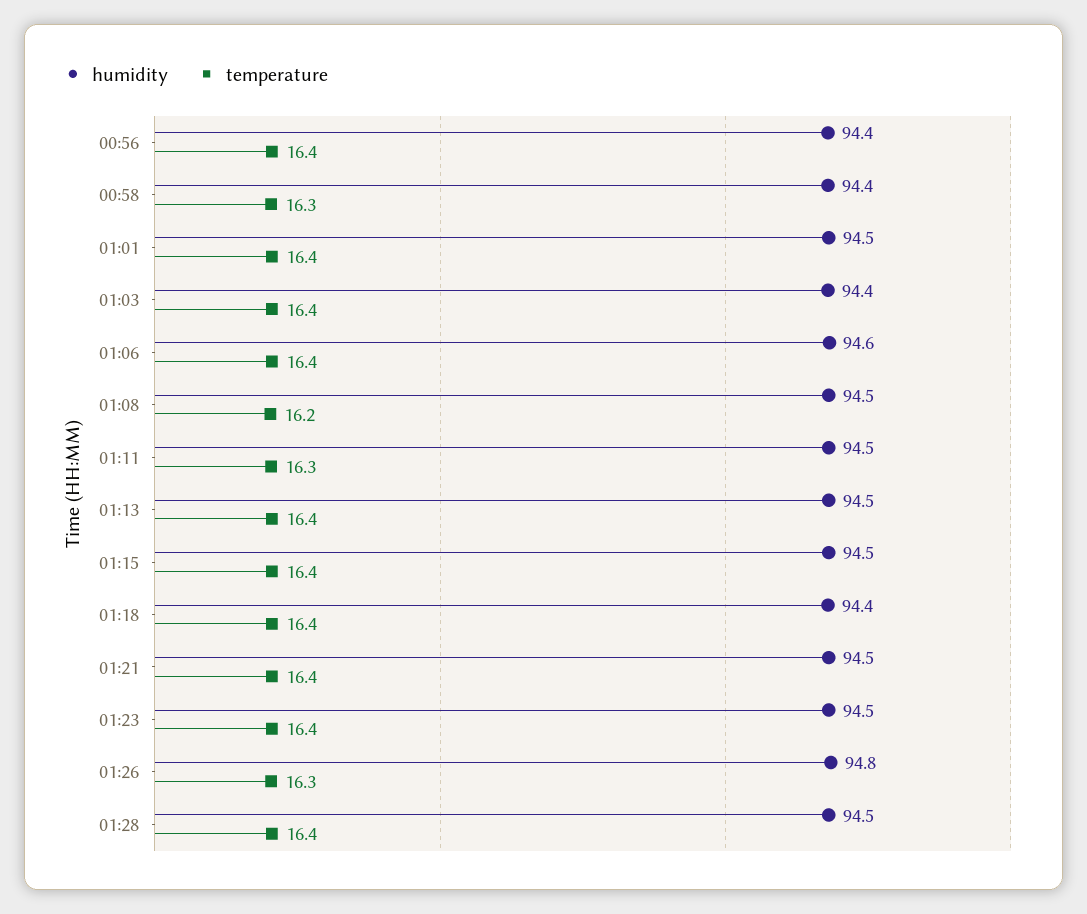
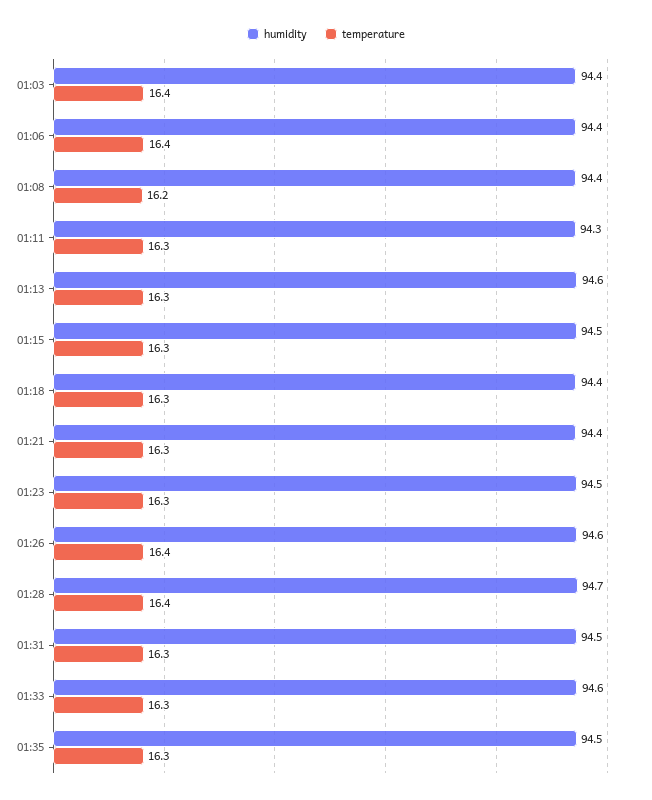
humidity, 00:56: 94.4 -> none
temperature, 00:56: 16.4 -> none
humidity, 00:58: 94.4 -> none
temperature, 00:58: 16.3 -> none
humidity, 01:01: 94.5 -> none
temperature, 01:01: 16.4 -> none
humidity, 01:06: 94.6 -> 94.4
humidity, 01:08: 94.5 -> 94.4
humidity, 01:11: 94.5 -> 94.3
humidity, 01:13: 94.5 -> 94.6
temperature, 01:13: 16.4 -> 16.3
temperature, 01:15: 16.4 -> 16.3
temperature, 01:18: 16.4 -> 16.3
humidity, 01:21: 94.5 -> 94.4
temperature, 01:21: 16.4 -> 16.3
temperature, 01:23: 16.4 -> 16.3
humidity, 01:26: 94.8 -> 94.6
temperature, 01:26: 16.3 -> 16.4
humidity, 01:28: 94.5 -> 94.7
humidity, 01:31: none -> 94.5
temperature, 01:31: none -> 16.3
humidity, 01:33: none -> 94.6
temperature, 01:33: none -> 16.3
humidity, 01:35: none -> 94.5
temperature, 01:35: none -> 16.3

